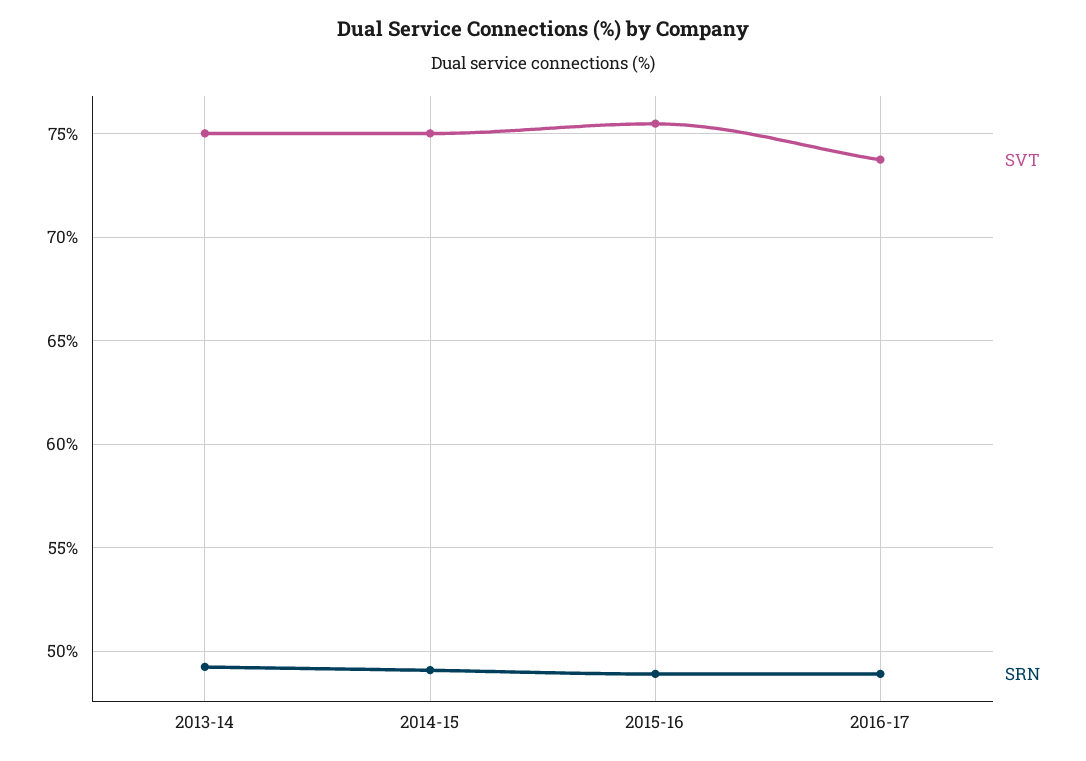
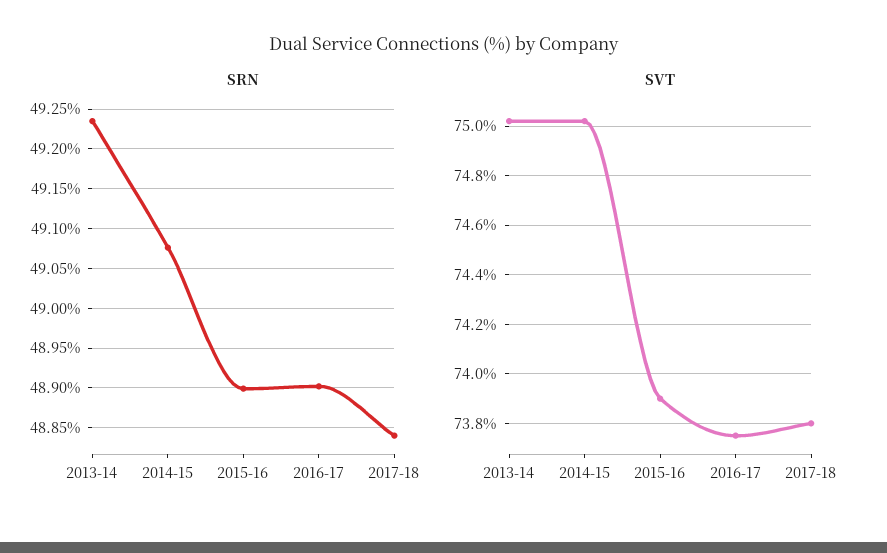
SVT, 2015-16: 75.5 -> 73.9
SRN, 2017-18: none -> 48.84
SVT, 2017-18: none -> 73.8

